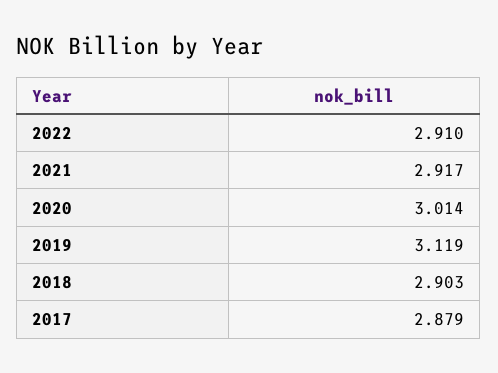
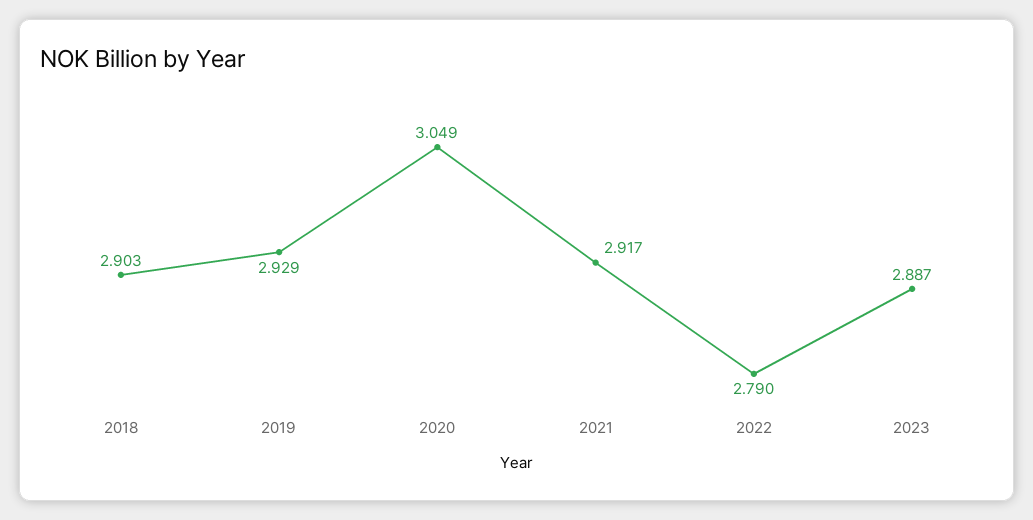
2022: 2.91 -> 2.79
2020: 3.014 -> 3.049
2019: 3.119 -> 2.929
2017: 2.879 -> none
2023: none -> 2.887

